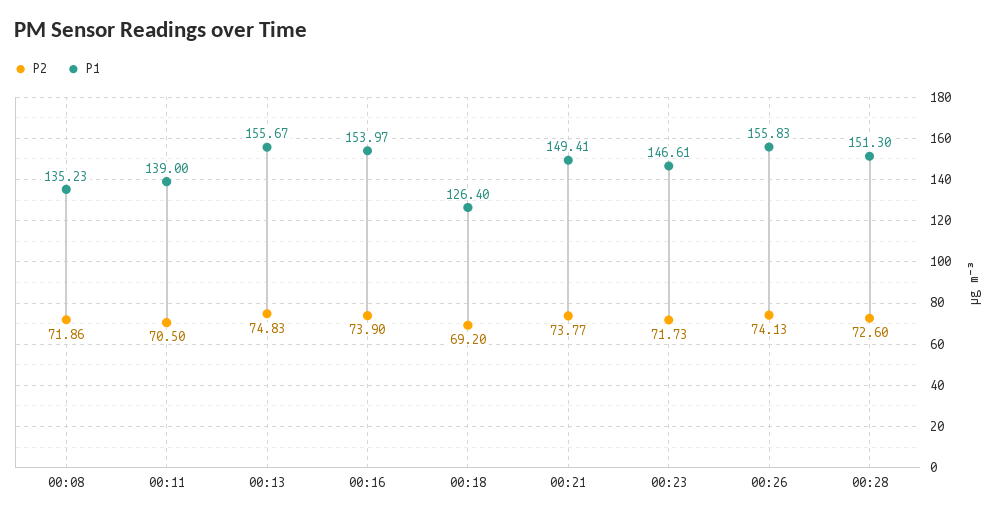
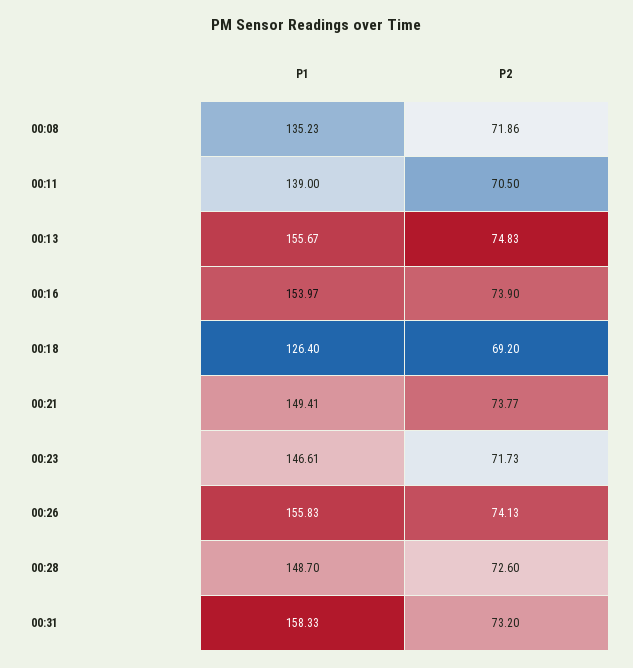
P1, 00:28: 151.3 -> 148.7
P1, 00:31: none -> 158.33
P2, 00:31: none -> 73.2

